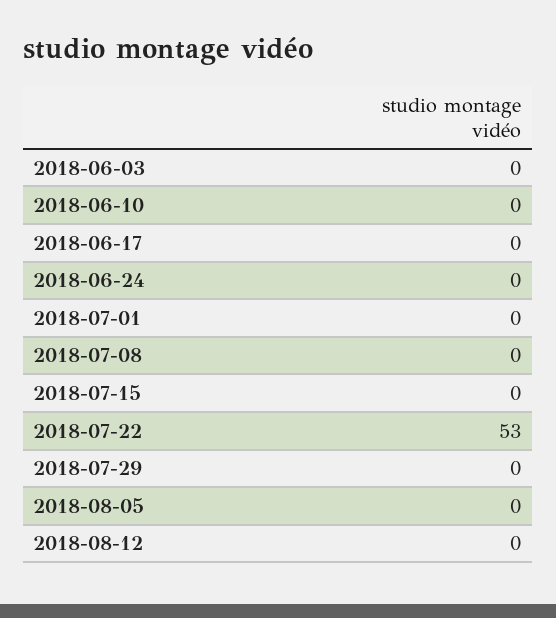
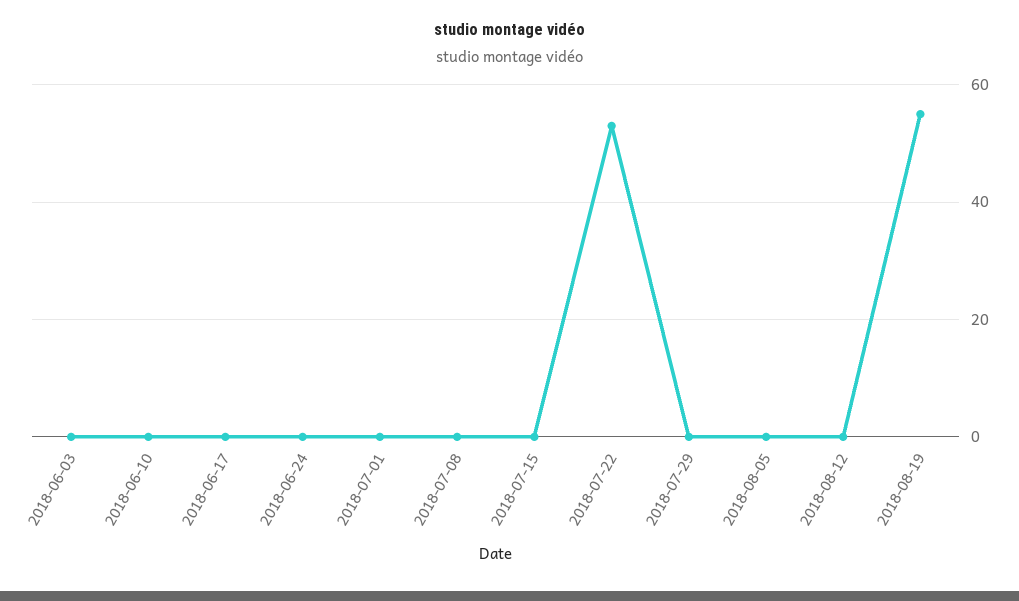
2018-08-19: none -> 55

